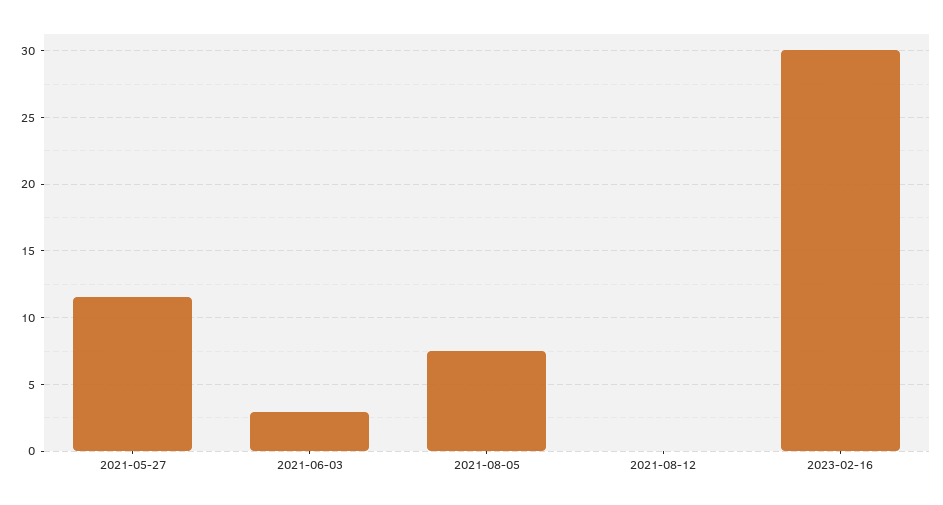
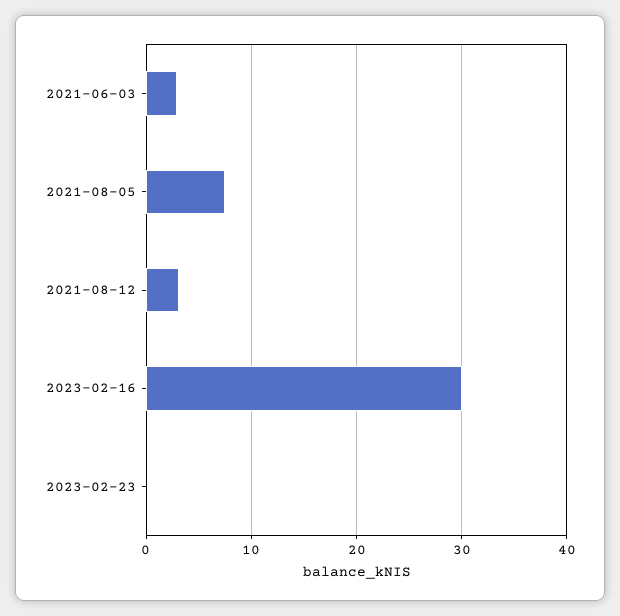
2021-05-27: 11.5 -> none
2021-08-12: 0 -> 3
2023-02-23: none -> 0

